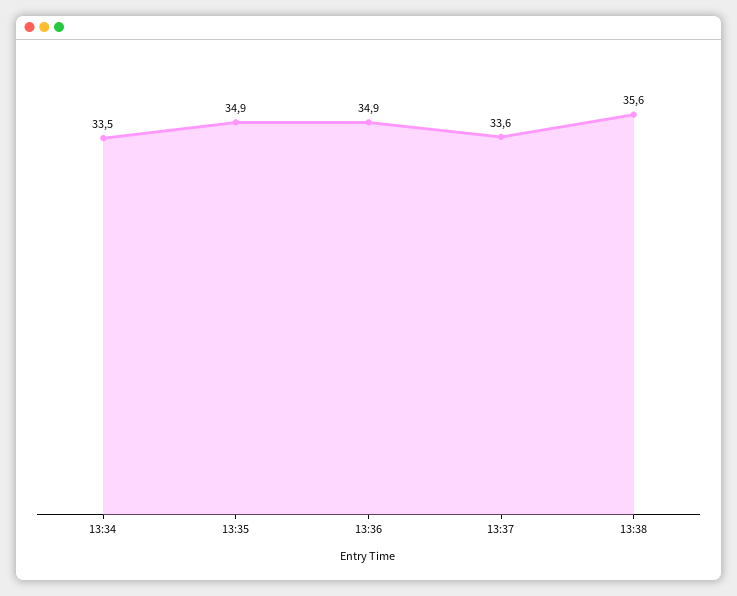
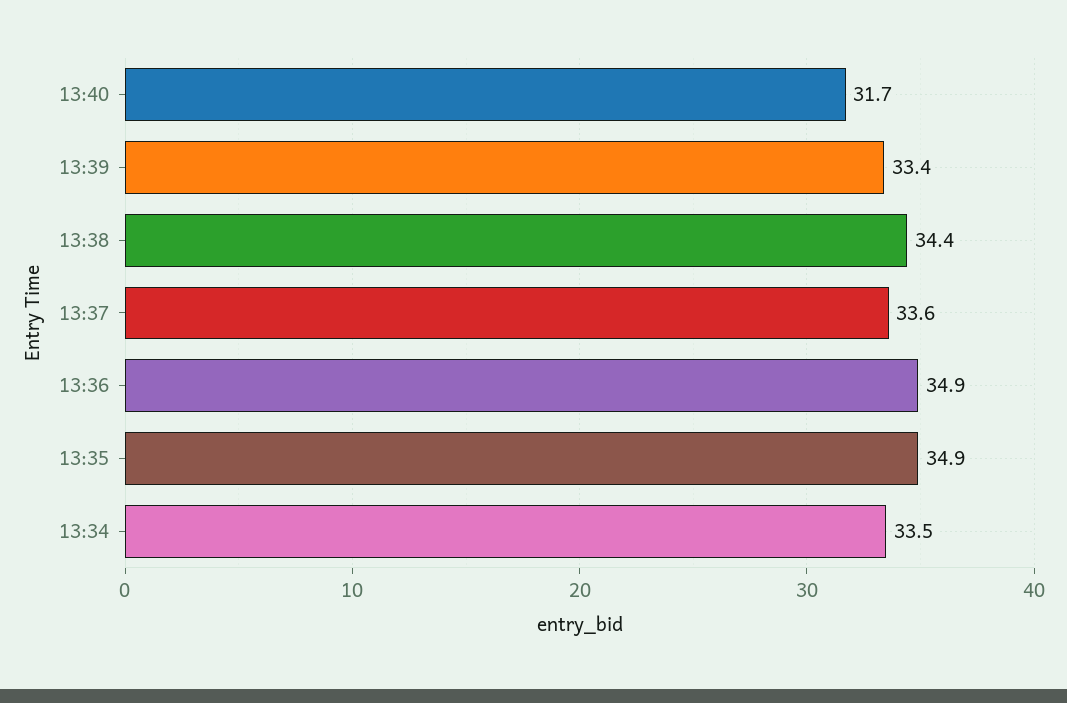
13:38: 35.6 -> 34.4
13:40: none -> 31.7
13:39: none -> 33.4

